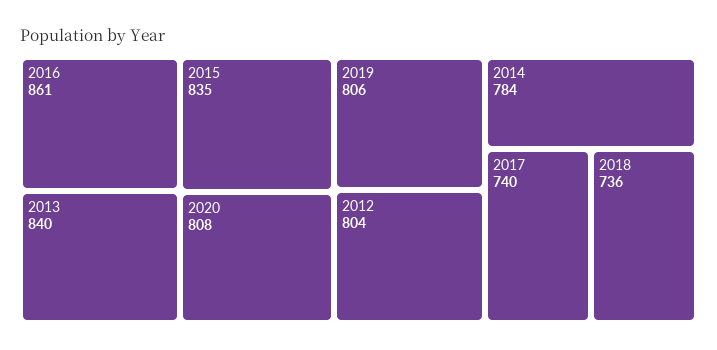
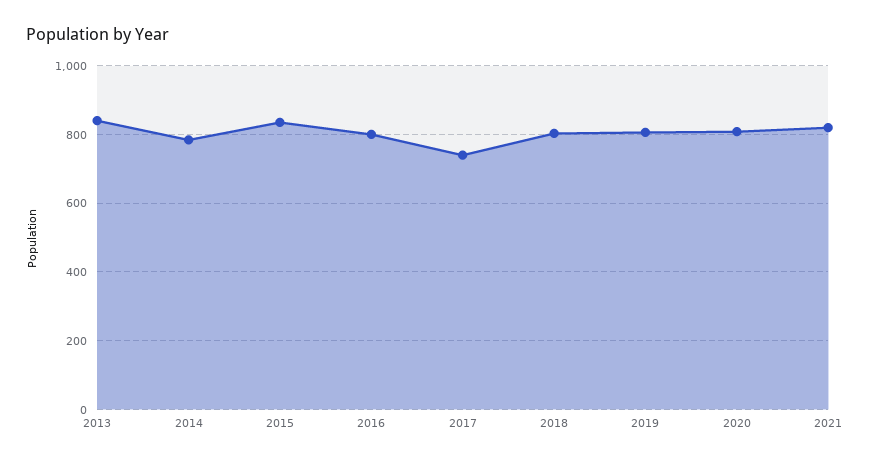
2016: 861 -> 800
2012: 804 -> none
2018: 736 -> 800
2021: none -> 820

